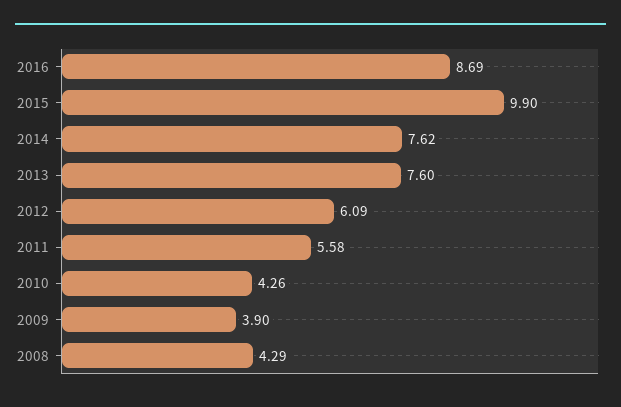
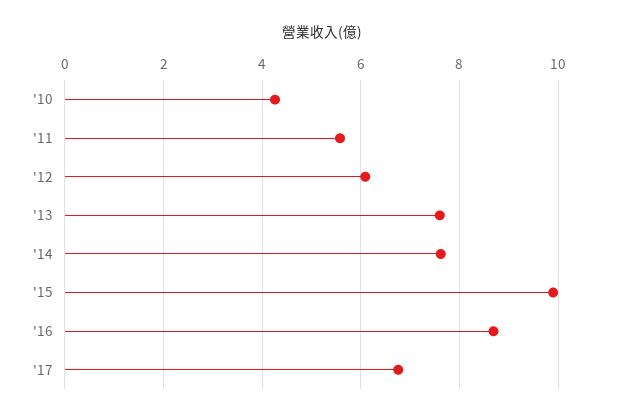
2009: 3.9 -> none
2008: 4.29 -> none
'17: none -> 6.8

